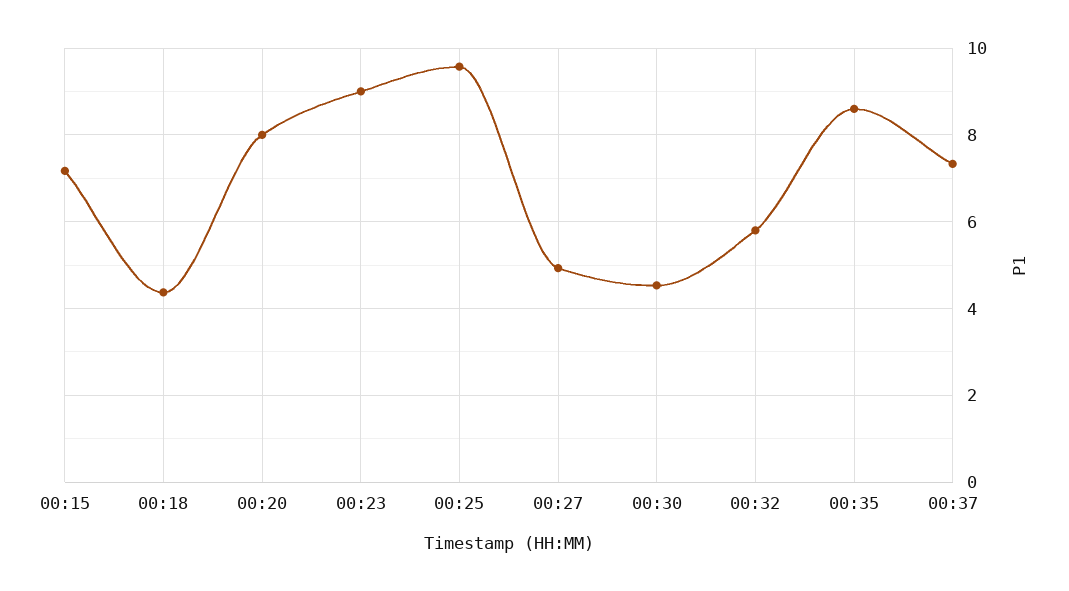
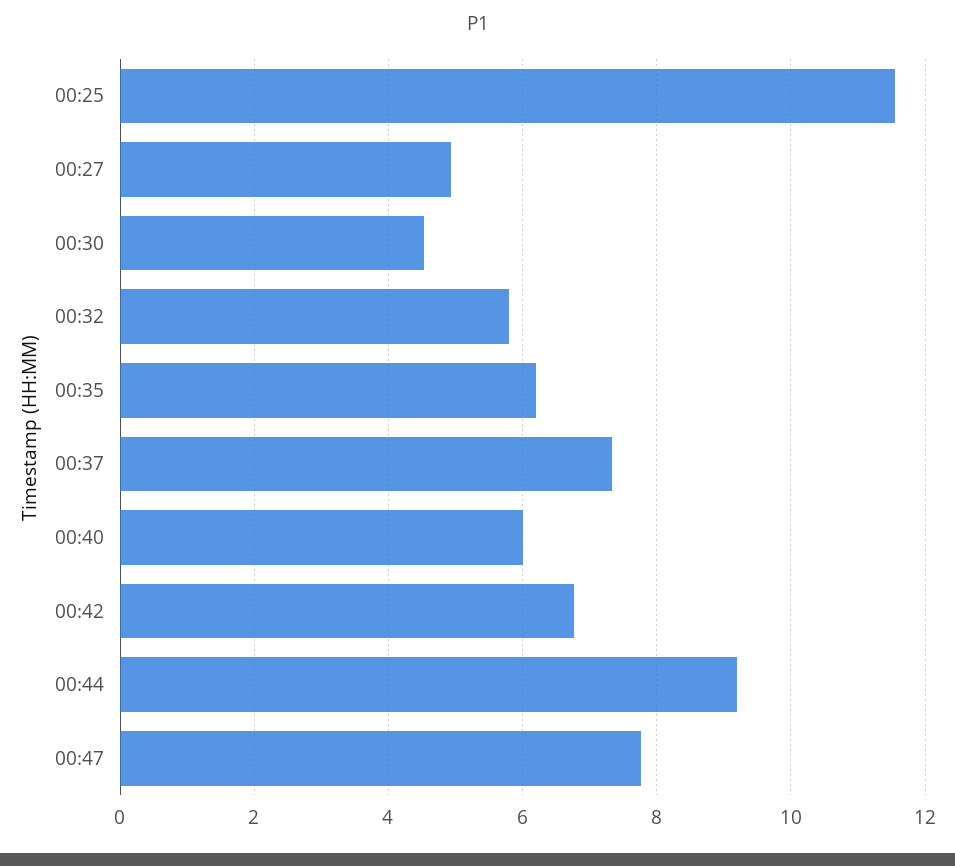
00:15: 7.2 -> none
00:18: 4.4 -> none
00:20: 8 -> none
00:23: 9 -> none
00:25: 9.6 -> 11.6
00:35: 8.6 -> 6.2
00:40: none -> 6
00:42: none -> 6.8
00:44: none -> 9.2
00:47: none -> 7.8

